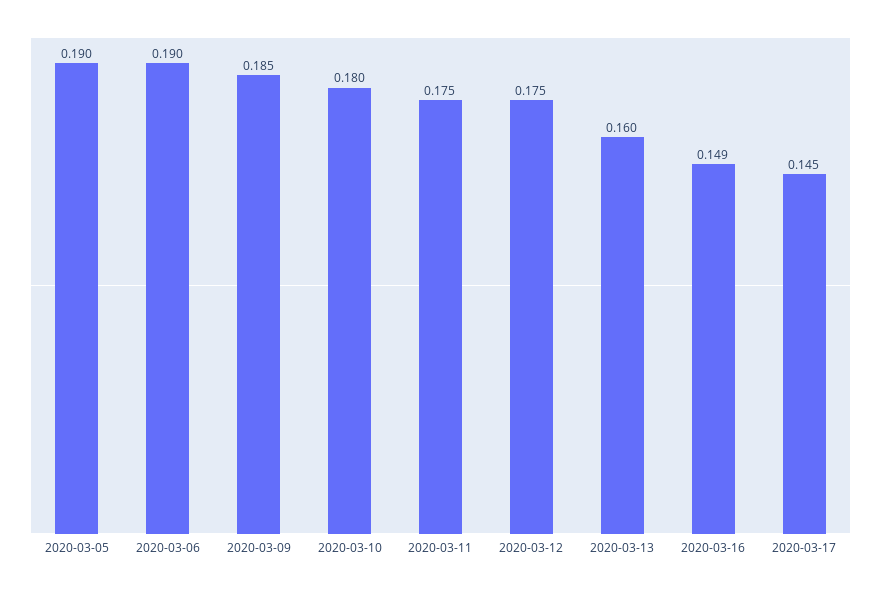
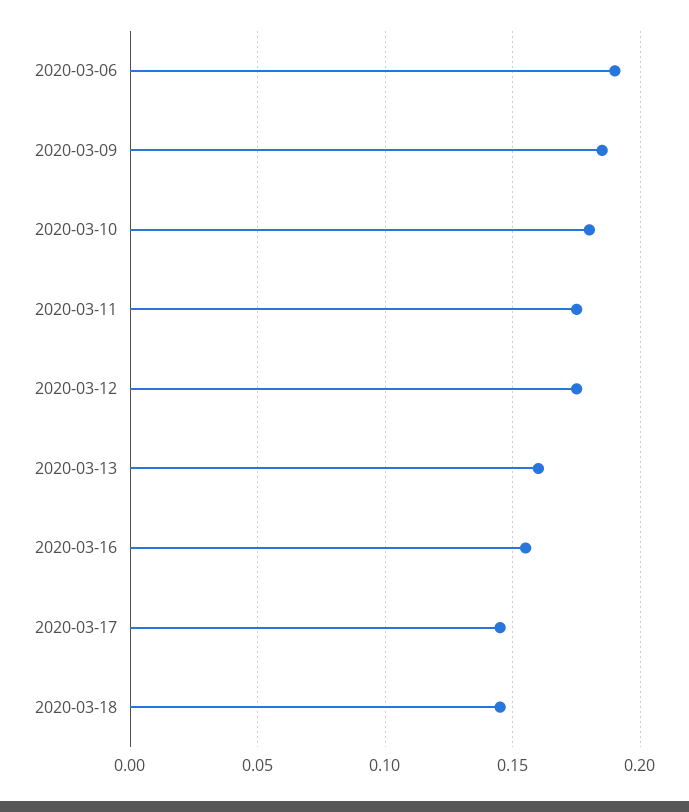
2020-03-05: 0.19 -> none
2020-03-16: 0.149 -> 0.155
2020-03-18: none -> 0.145

